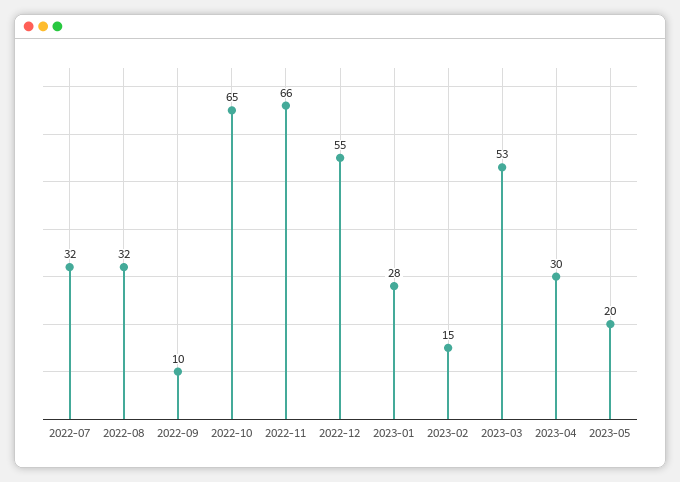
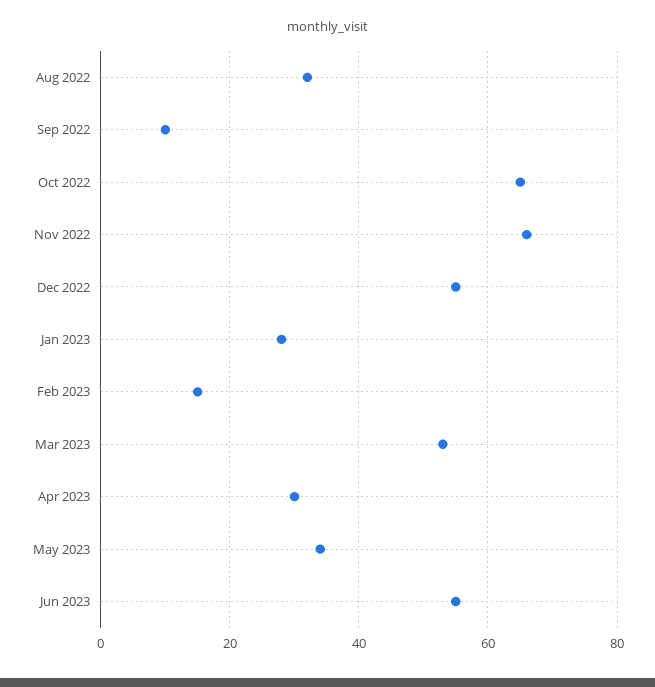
2022-07: 32 -> none
2023-05: 20 -> 35
Jun 2023: none -> 55

